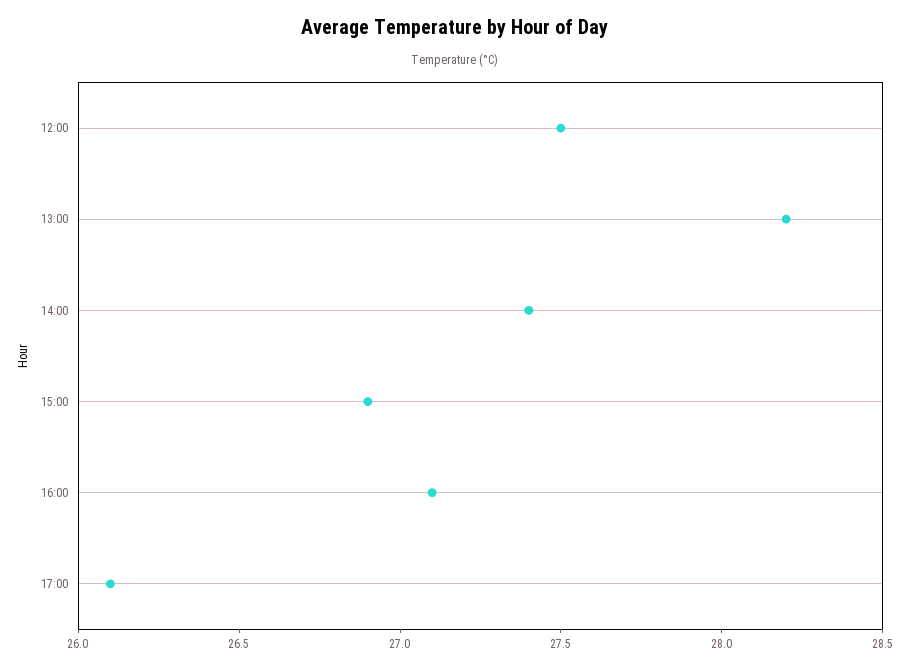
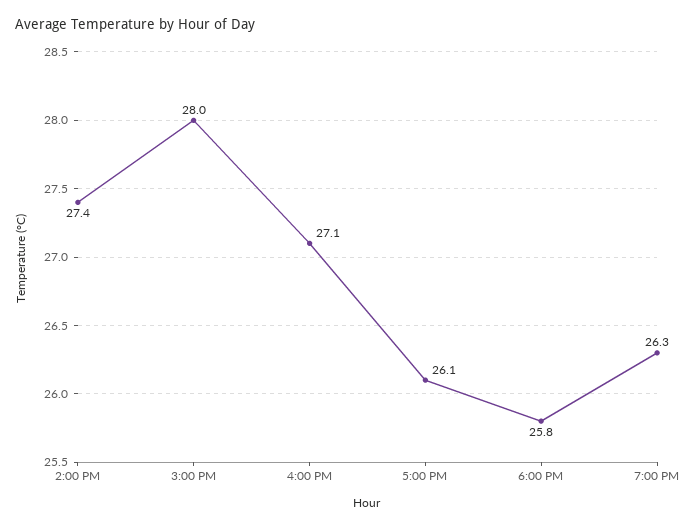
12:00: 27.5 -> none
13:00: 28.2 -> none
15:00: 26.9 -> 28
6:00 PM: none -> 25.8
7:00 PM: none -> 26.3

